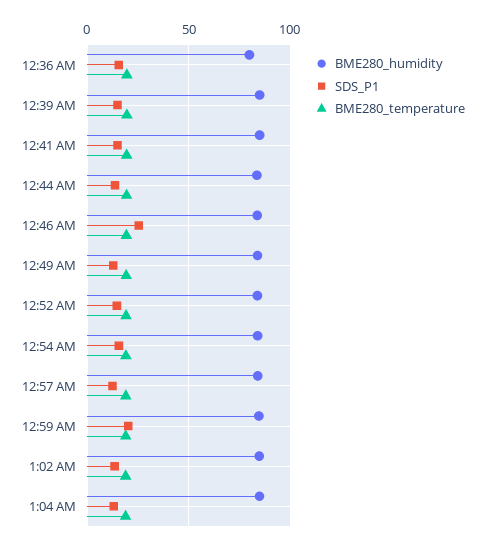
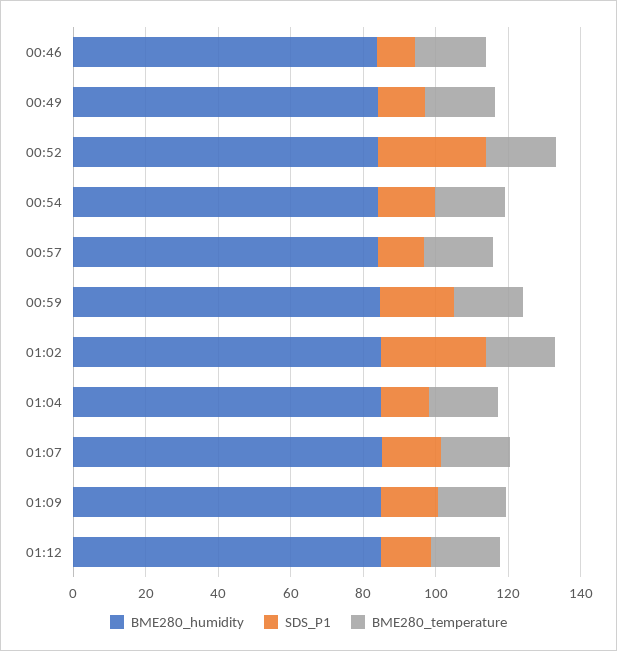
BME280_humidity, 12:36 AM: 80 -> none
SDS_P1, 12:36 AM: 15 -> none
BME280_temperature, 12:36 AM: 20 -> none
BME280_humidity, 12:39 AM: 85 -> none
SDS_P1, 12:39 AM: 15 -> none
BME280_temperature, 12:39 AM: 20 -> none
BME280_humidity, 12:41 AM: 85 -> none
SDS_P1, 12:41 AM: 15 -> none
BME280_temperature, 12:41 AM: 20 -> none
BME280_humidity, 12:44 AM: 85 -> none
SDS_P1, 12:44 AM: 15 -> none
BME280_temperature, 12:44 AM: 20 -> none
SDS_P1, 12:46 AM: 25 -> 10
SDS_P1, 12:52 AM: 15 -> 30
SDS_P1, 1:02 AM: 15 -> 30
BME280_humidity, 01:07: none -> 85
SDS_P1, 01:07: none -> 15
BME280_temperature, 01:07: none -> 20
BME280_humidity, 01:09: none -> 85
SDS_P1, 01:09: none -> 15
BME280_temperature, 01:09: none -> 20
BME280_humidity, 01:12: none -> 85
SDS_P1, 01:12: none -> 15
BME280_temperature, 01:12: none -> 20

